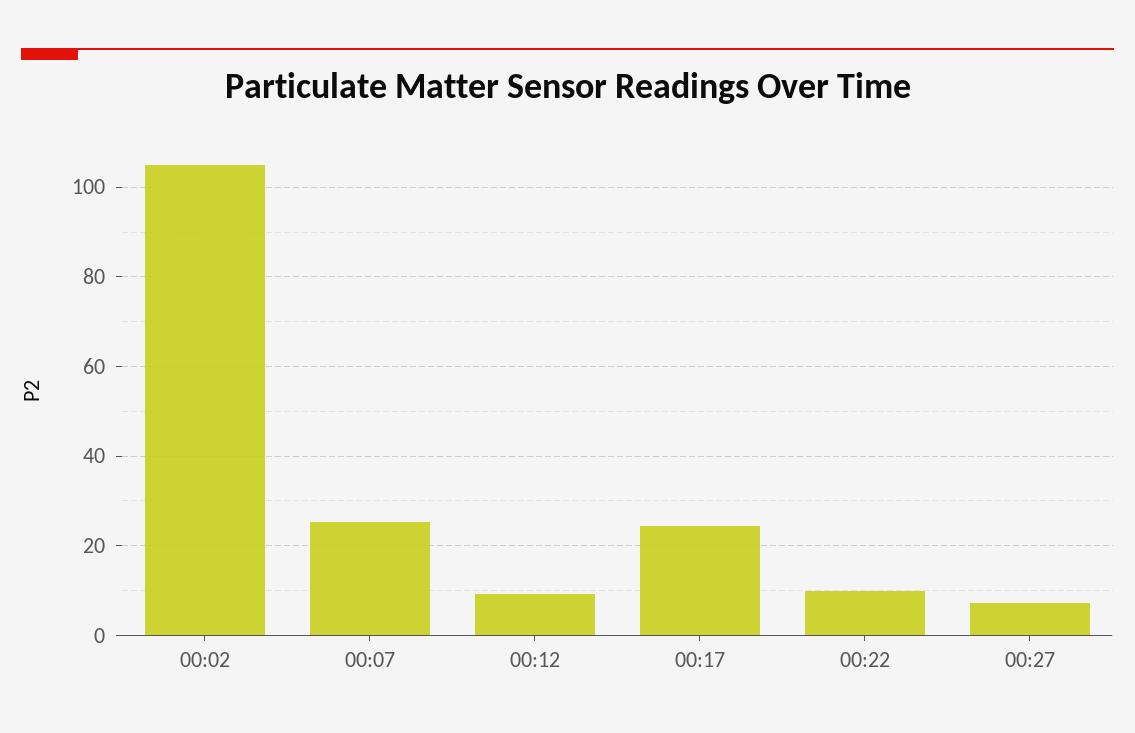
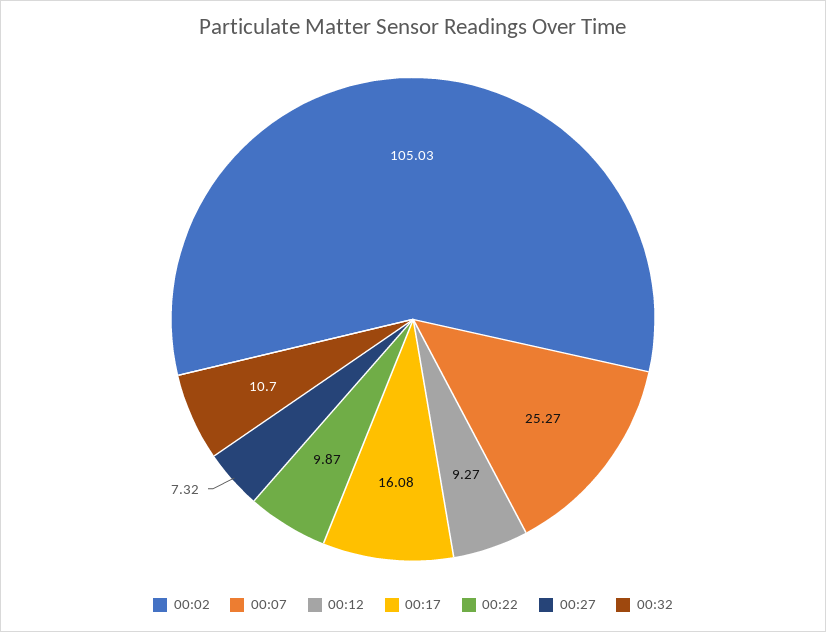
00:17: 24 -> 16.08
00:32: none -> 10.7

